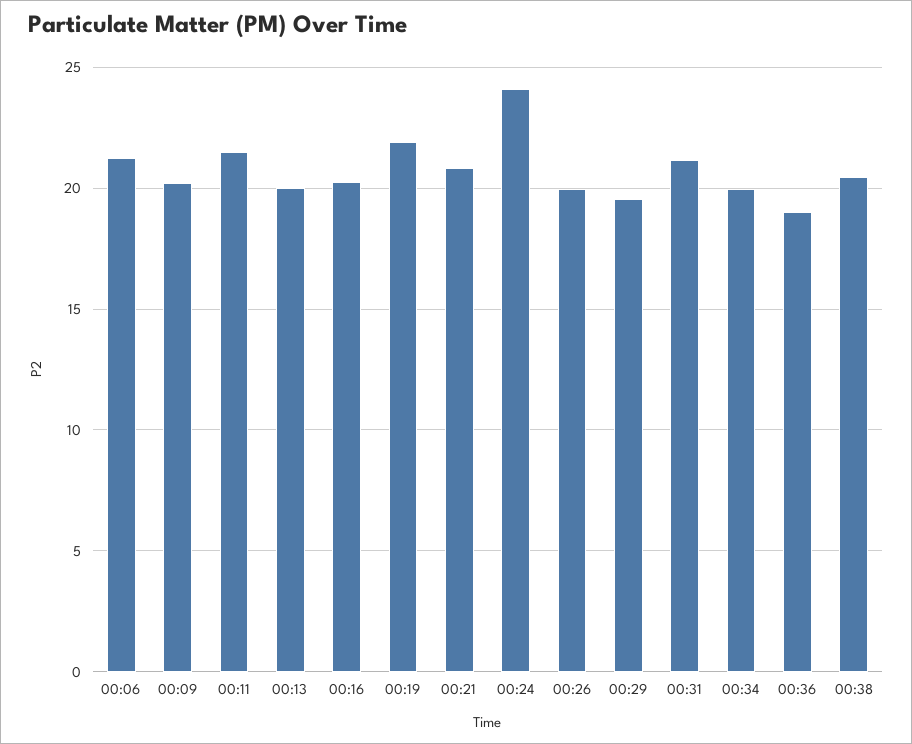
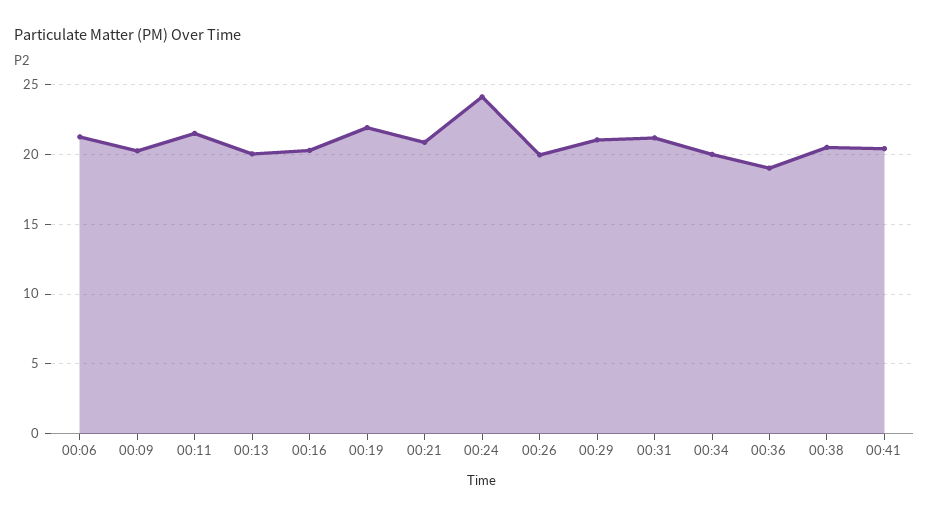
00:29: 19.5 -> 21
00:41: none -> 20.5

